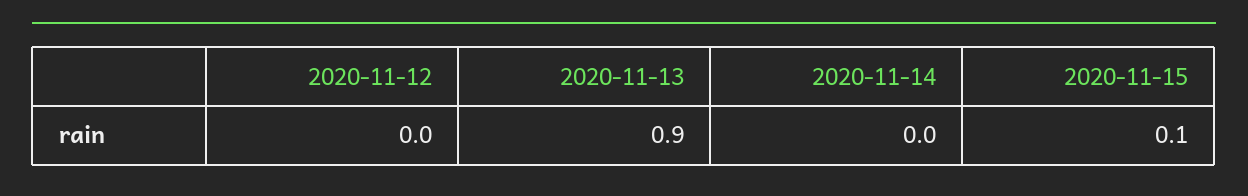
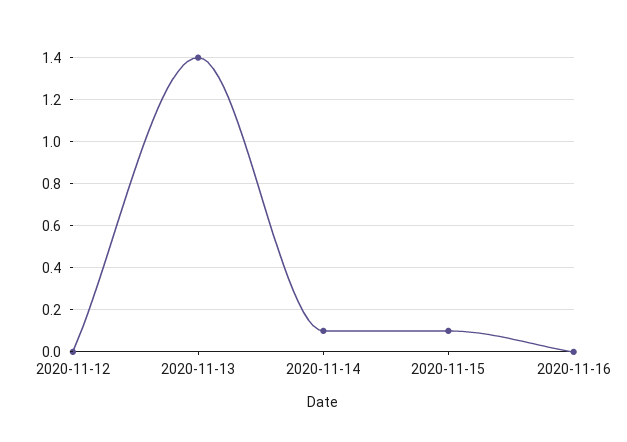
2020-11-13: 0.9 -> 1.4
2020-11-14: 0 -> 0.1
2020-11-16: none -> 0

